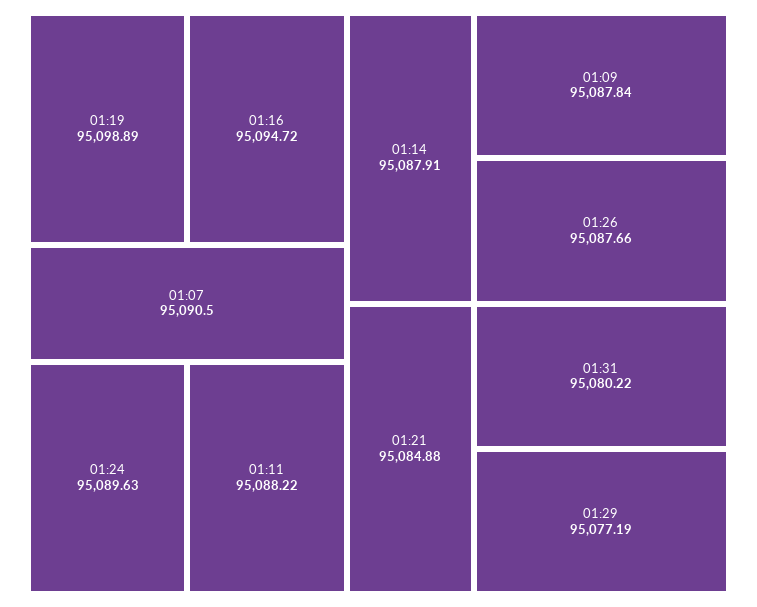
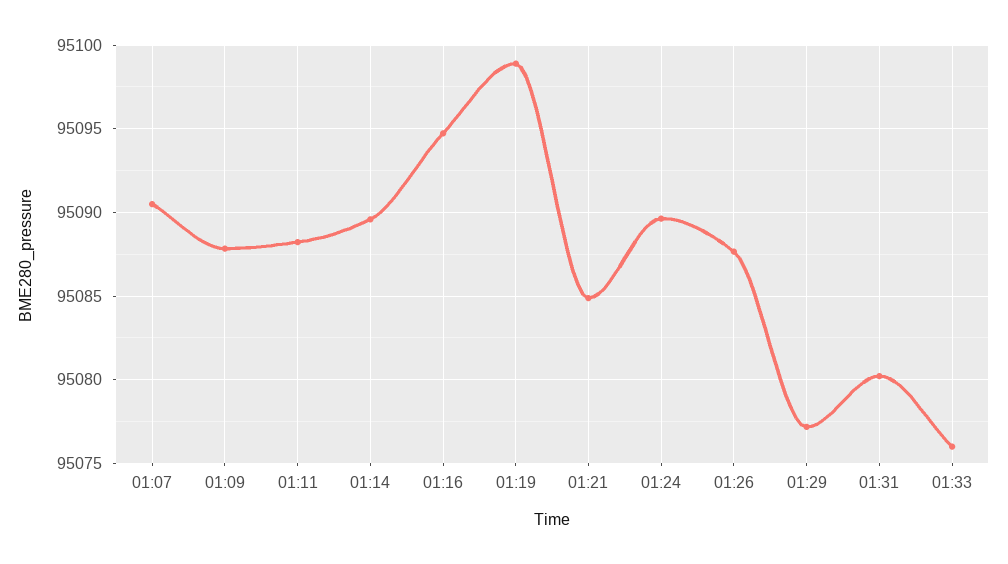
01:14: 95087.91 -> 95089.5
01:33: none -> 95076

